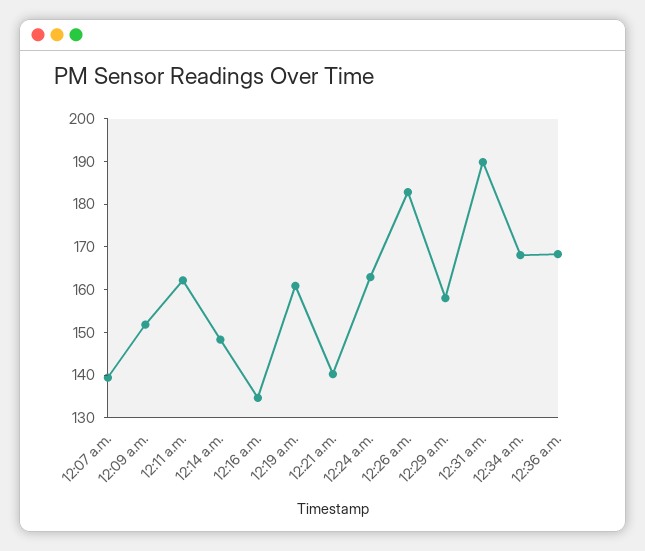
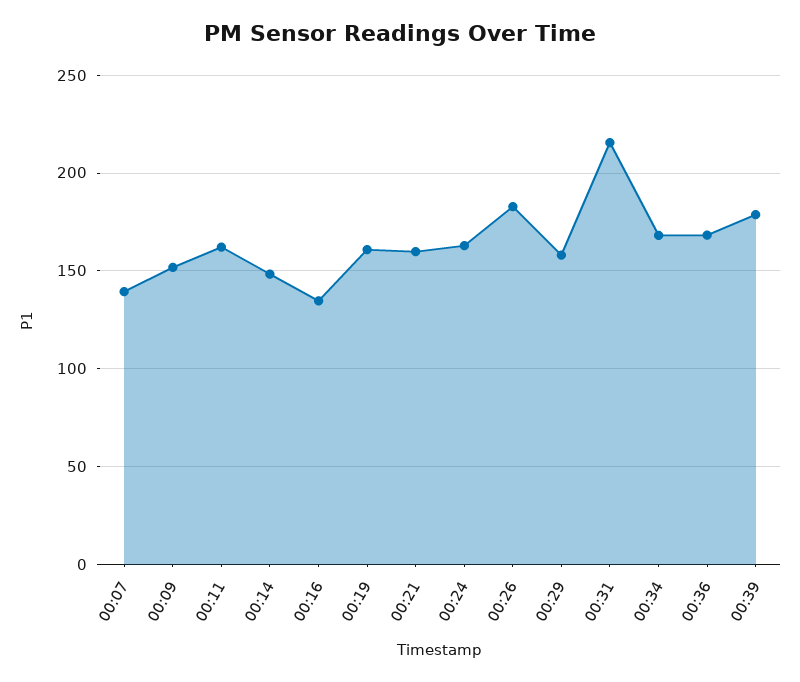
12:21 a.m.: 140 -> 160
12:31 a.m.: 190 -> 215
00:39: none -> 180

